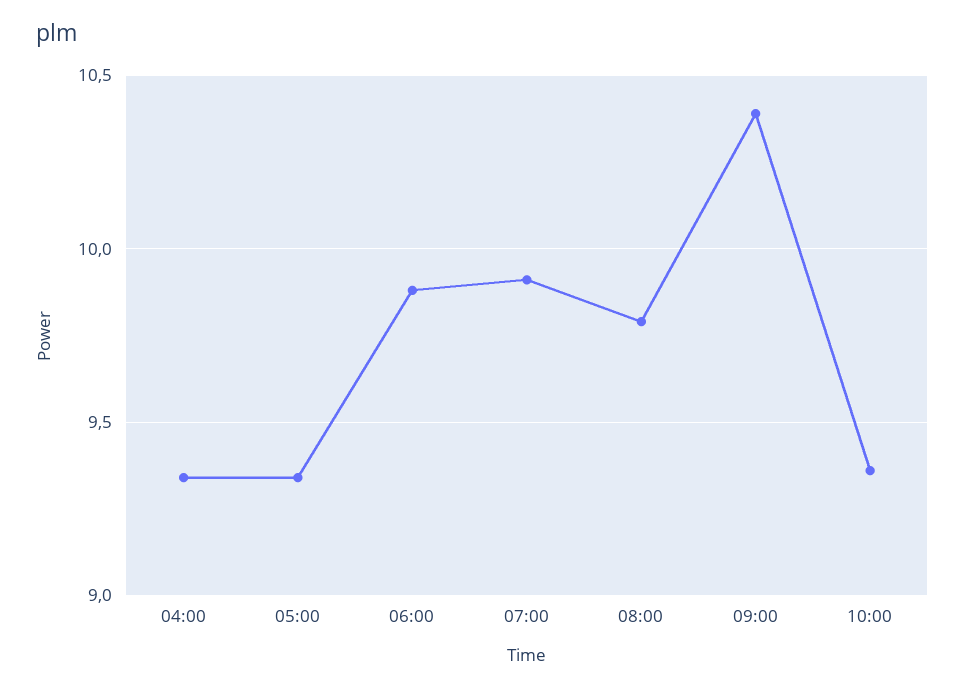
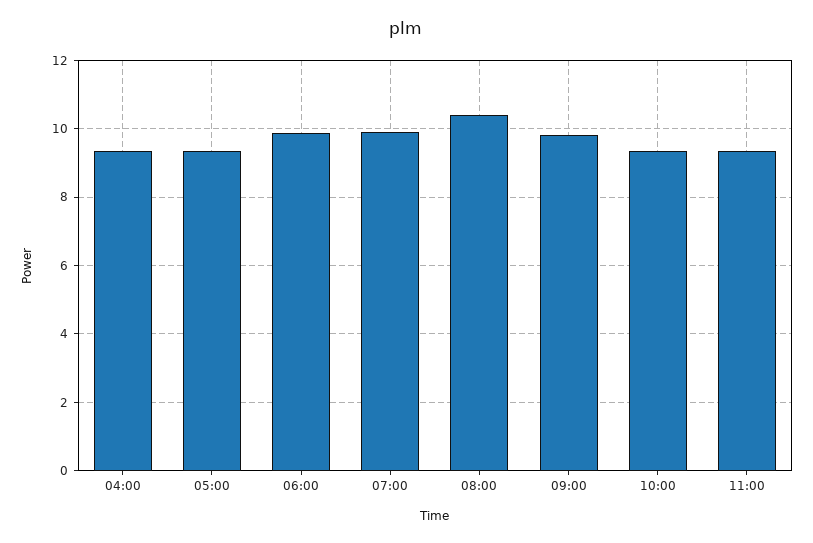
08:00: 9.8 -> 10.4
09:00: 10.4 -> 9.8
11:00: none -> 9.4

